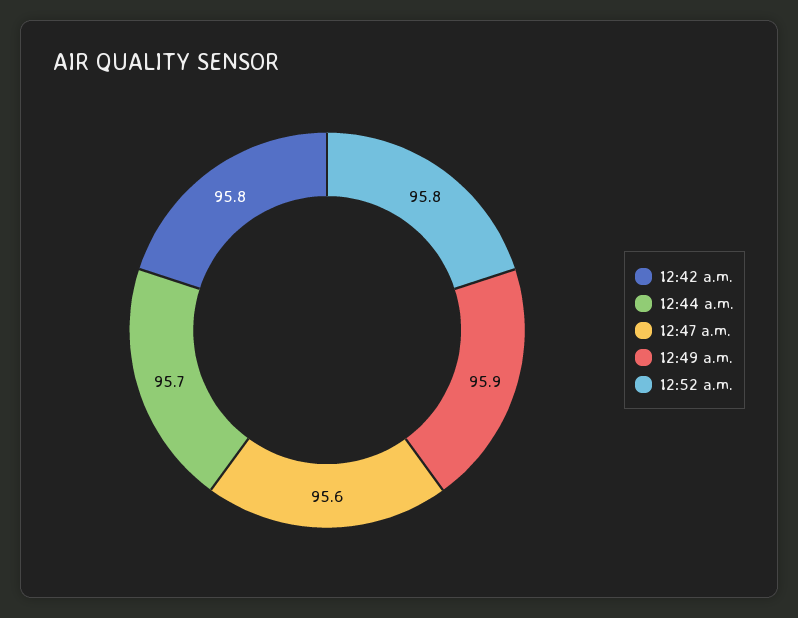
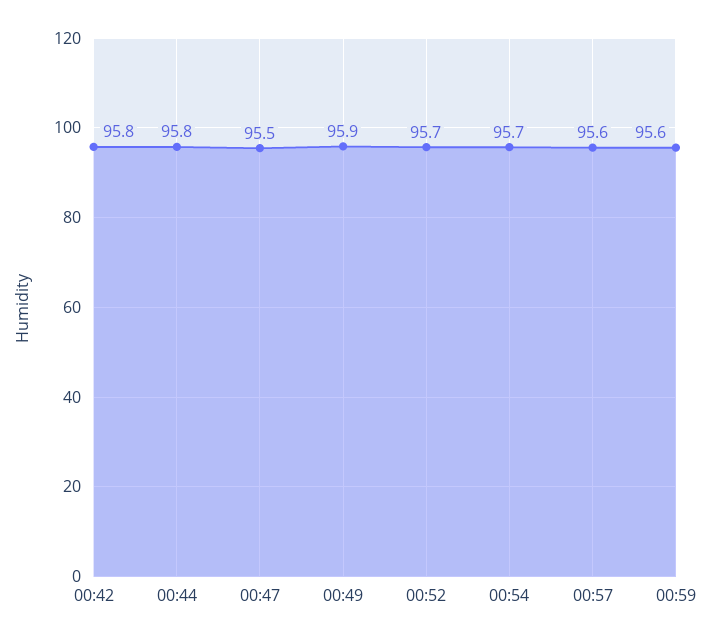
12:44 a.m.: 95.7 -> 95.8
12:47 a.m.: 95.6 -> 95.5
12:52 a.m.: 95.8 -> 95.7
00:54: none -> 95.7
00:57: none -> 95.6
00:59: none -> 95.6

